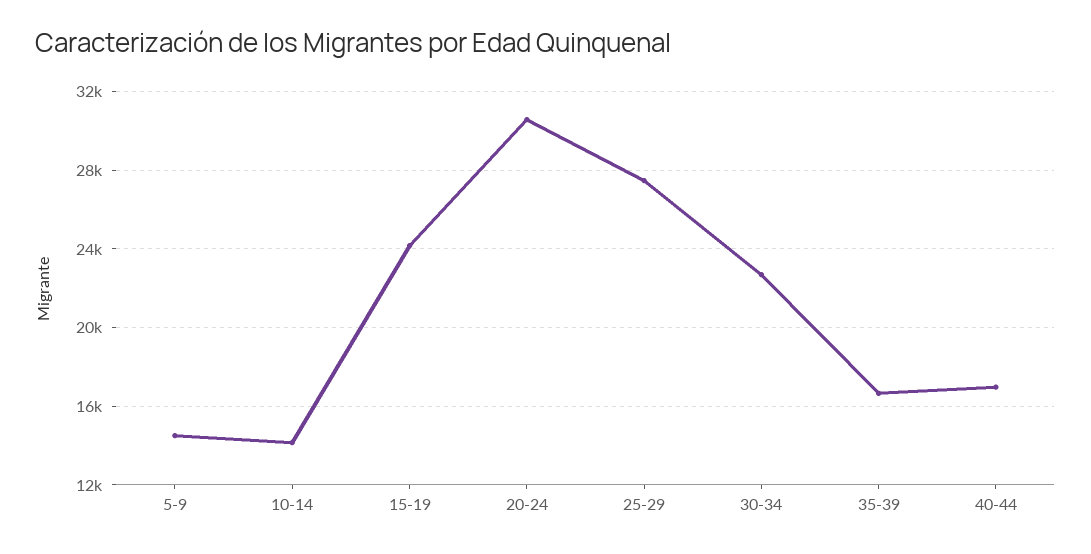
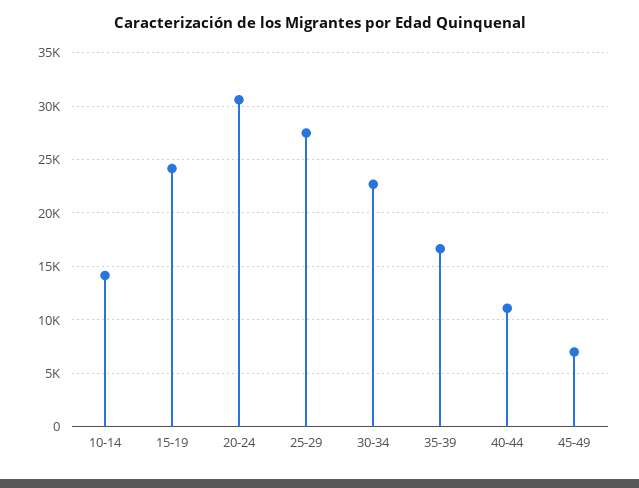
5-9: 14500 -> none
40-44: 17000 -> 11000
45-49: none -> 7000

